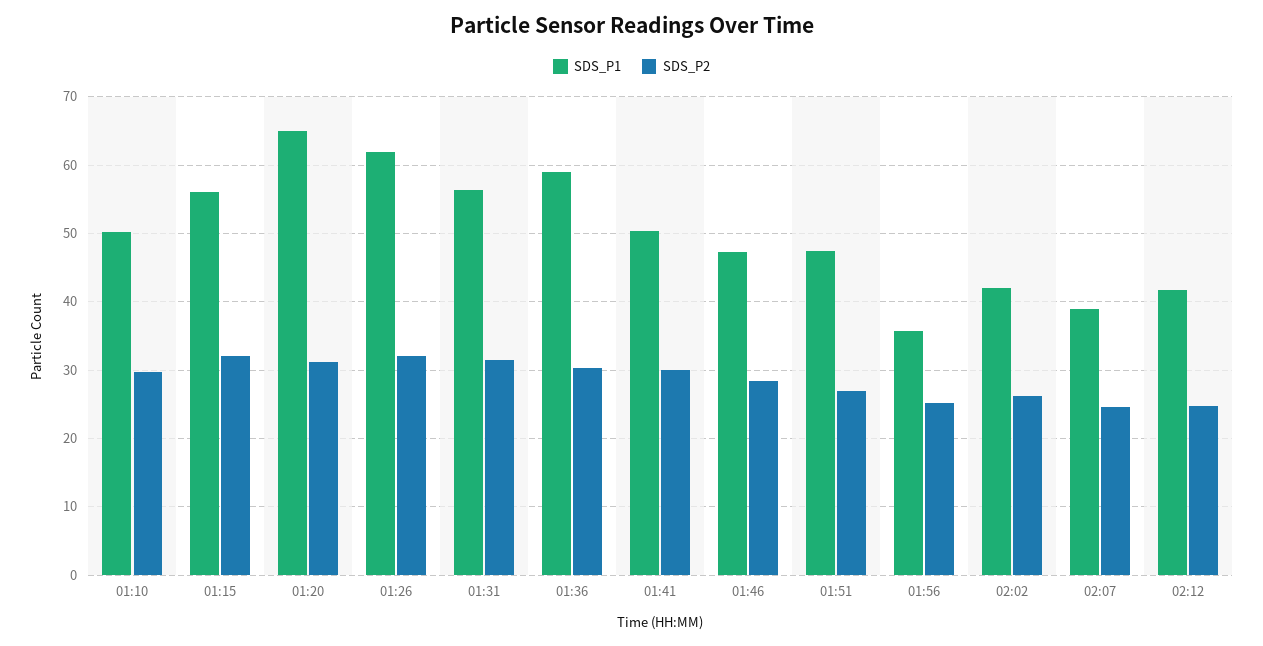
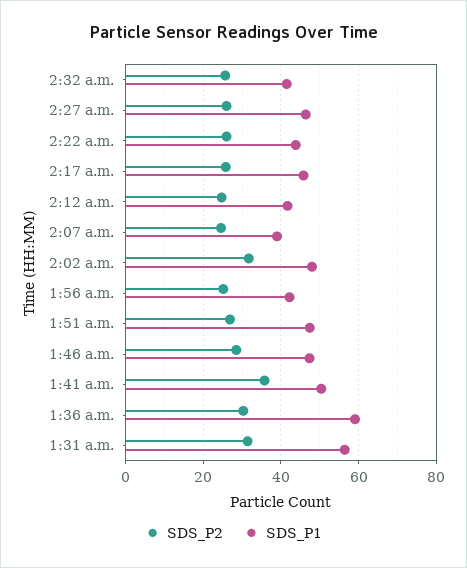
SDS_P1, 01:10: 50 -> none
SDS_P2, 01:10: 30 -> none
SDS_P1, 01:15: 56 -> none
SDS_P2, 01:15: 32 -> none
SDS_P1, 01:20: 65 -> none
SDS_P2, 01:20: 31 -> none
SDS_P1, 01:26: 62 -> none
SDS_P2, 01:26: 32 -> none
SDS_P2, 01:41: 30 -> 36
SDS_P1, 01:56: 36 -> 42
SDS_P1, 02:02: 42 -> 48
SDS_P2, 02:02: 26 -> 32
SDS_P2, 2:32 a.m.: none -> 26
SDS_P1, 2:32 a.m.: none -> 42
SDS_P2, 2:27 a.m.: none -> 26
SDS_P1, 2:27 a.m.: none -> 46
SDS_P2, 2:22 a.m.: none -> 26
SDS_P1, 2:22 a.m.: none -> 44
SDS_P2, 2:17 a.m.: none -> 26
SDS_P1, 2:17 a.m.: none -> 46

